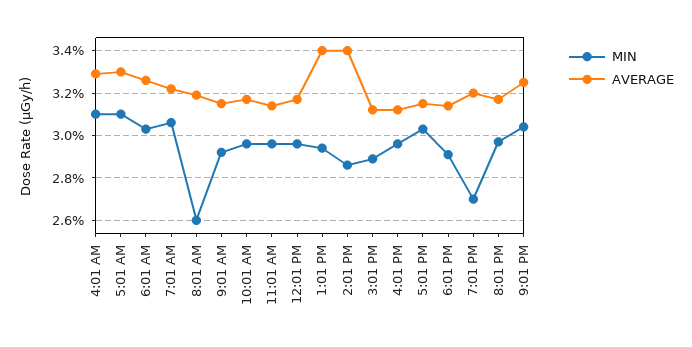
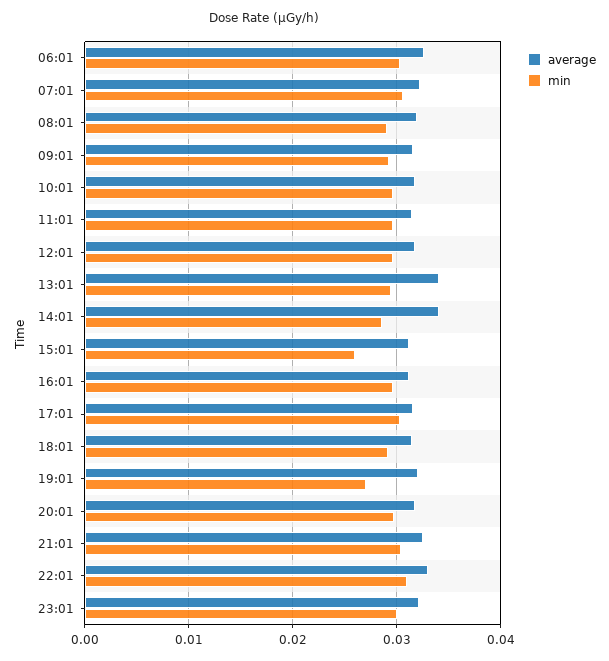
MIN, 4:01 AM: 0.031 -> none
AVERAGE, 4:01 AM: 0.033 -> none
MIN, 5:01 AM: 0.031 -> none
AVERAGE, 5:01 AM: 0.033 -> none
MIN, 8:01 AM: 0.026 -> 0.029
MIN, 3:01 PM: 0.029 -> 0.026
AVERAGE, 22:01: none -> 0.033
MIN, 22:01: none -> 0.031
AVERAGE, 23:01: none -> 0.032
MIN, 23:01: none -> 0.03

